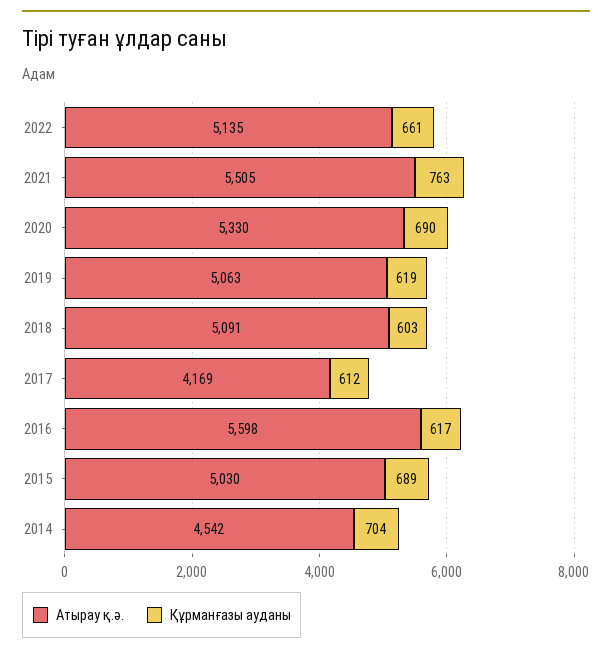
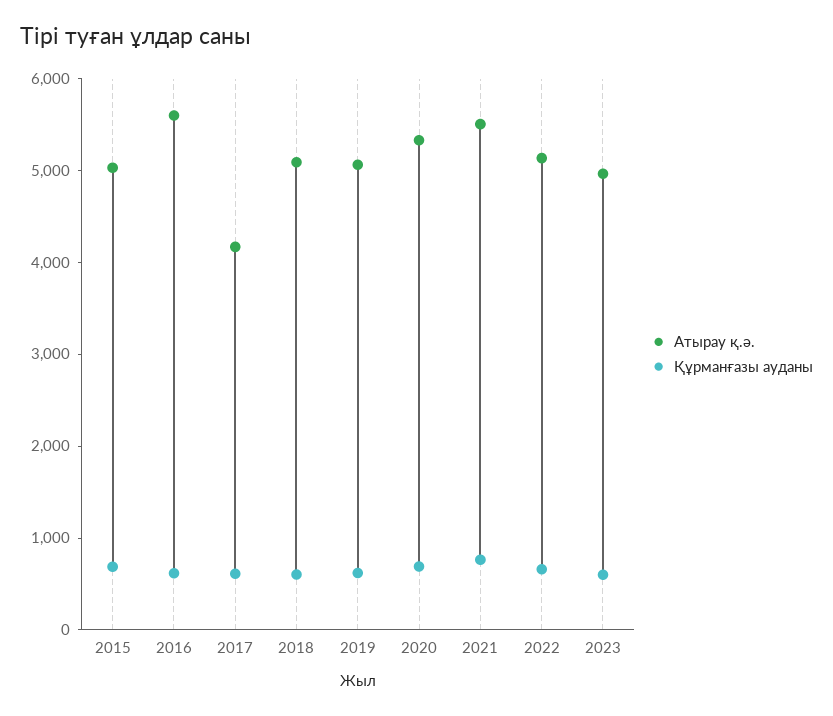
Атырау қ.ә., 2014: 4542 -> none
Құрманғазы ауданы, 2014: 704 -> none
Атырау қ.ә., 2023: none -> 5000
Құрманғазы ауданы, 2023: none -> 600

